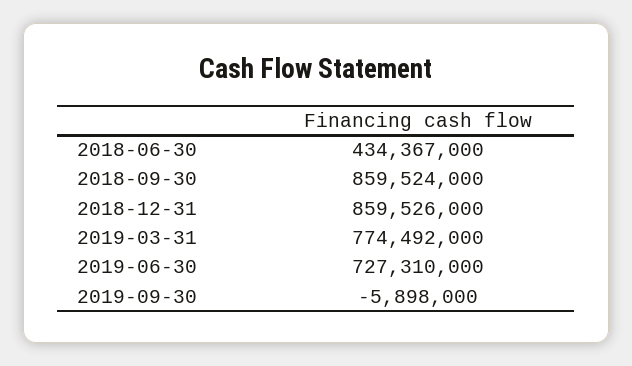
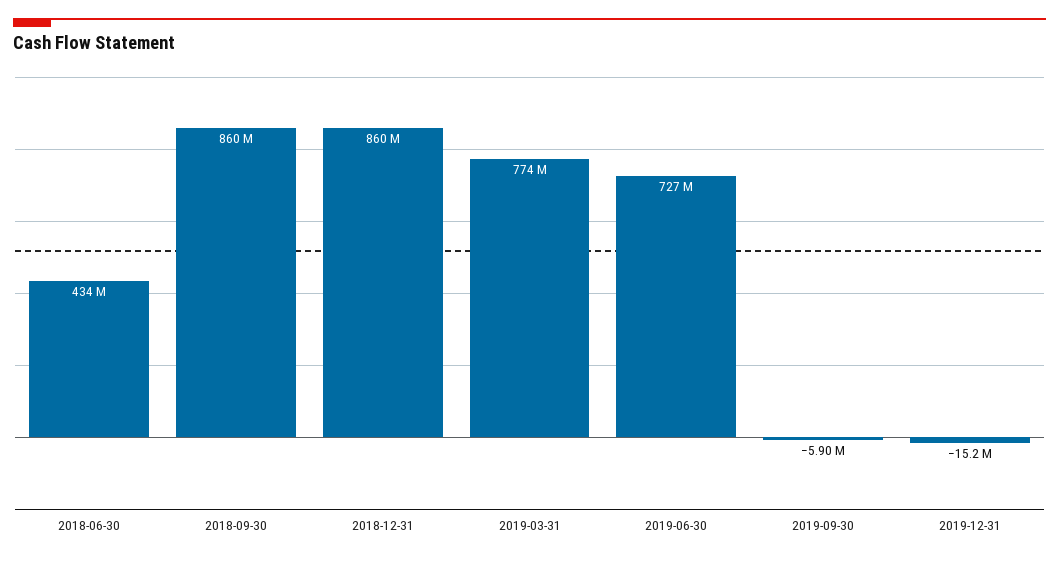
2019-12-31: none -> -15200000

